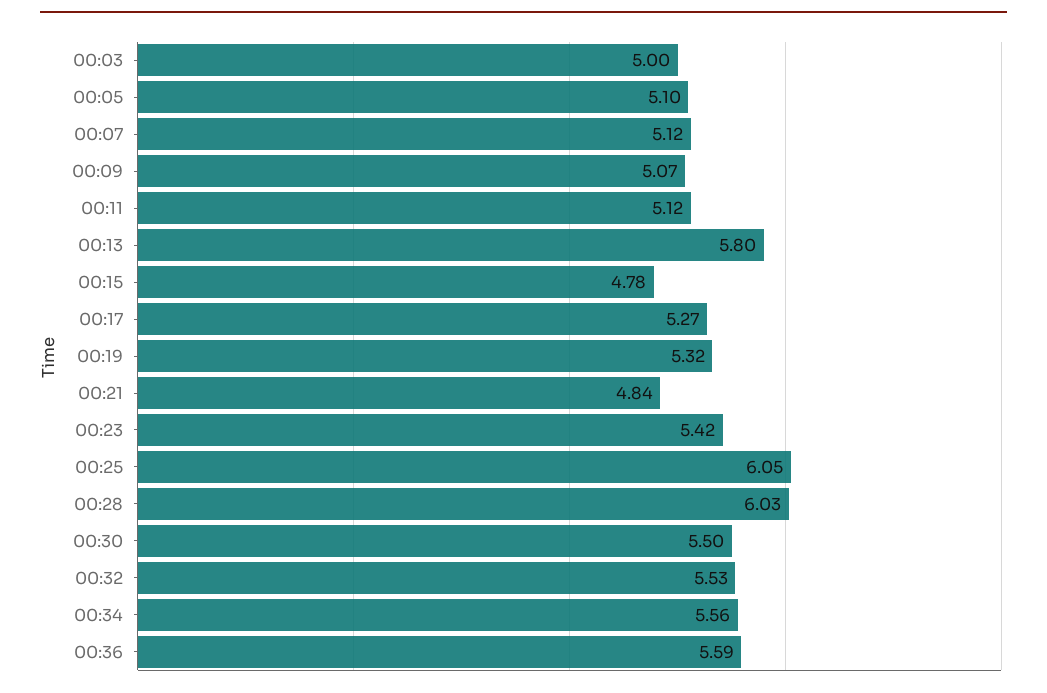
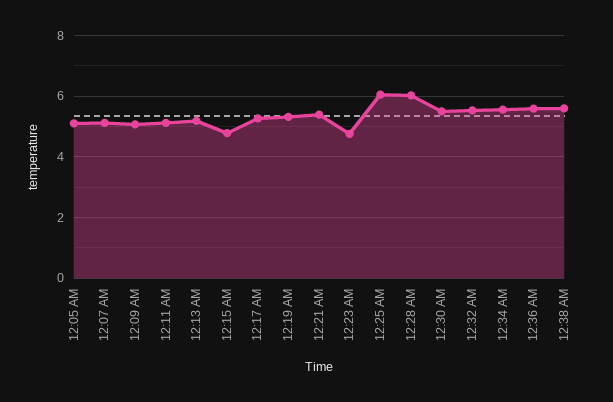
00:03: 5 -> none
00:13: 5.8 -> 5.2
00:21: 4.84 -> 5.4
00:23: 5.42 -> 4.8
12:38 AM: none -> 5.6

